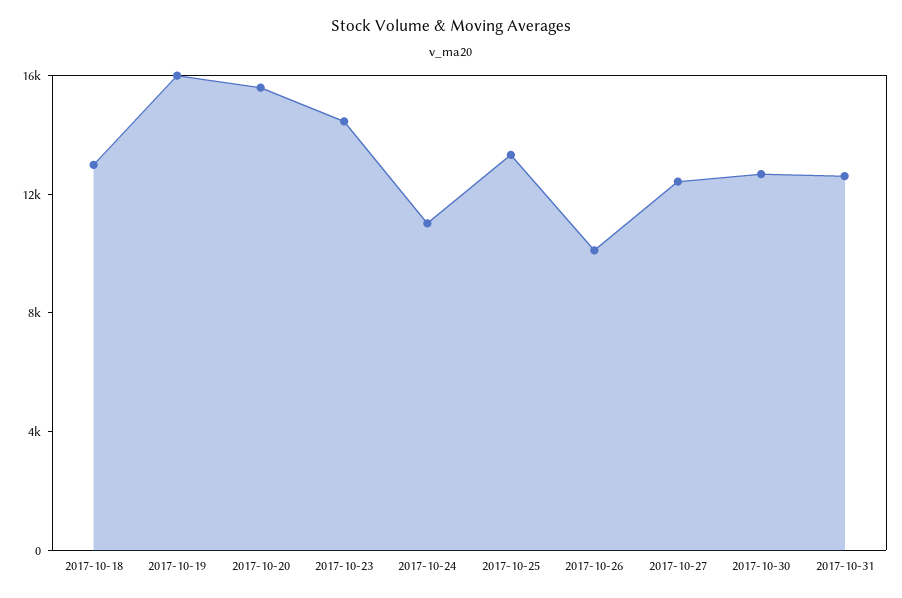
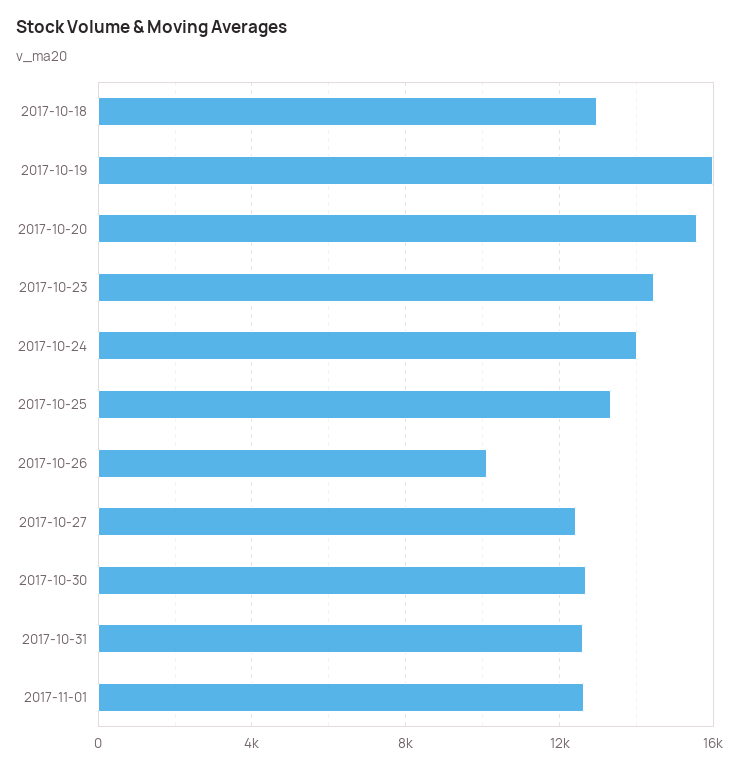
2017-10-24: 11000 -> 14000
2017-11-01: none -> 12500

